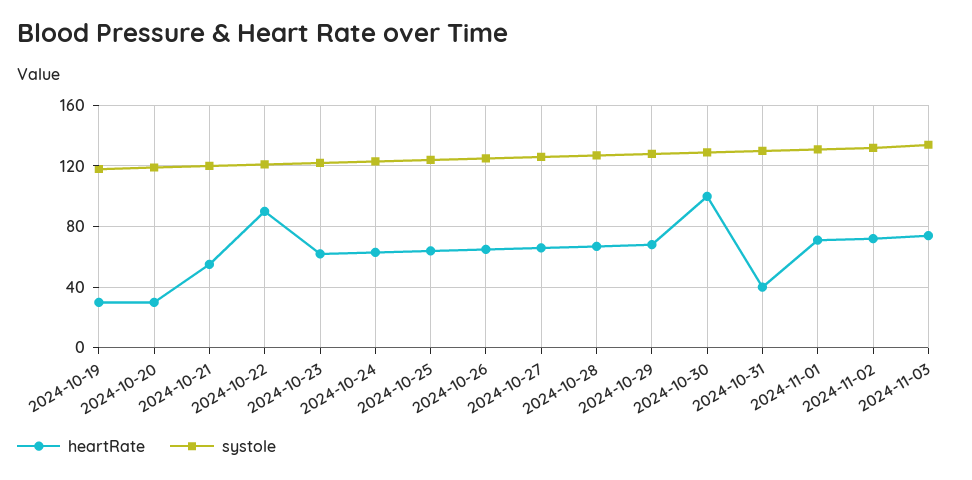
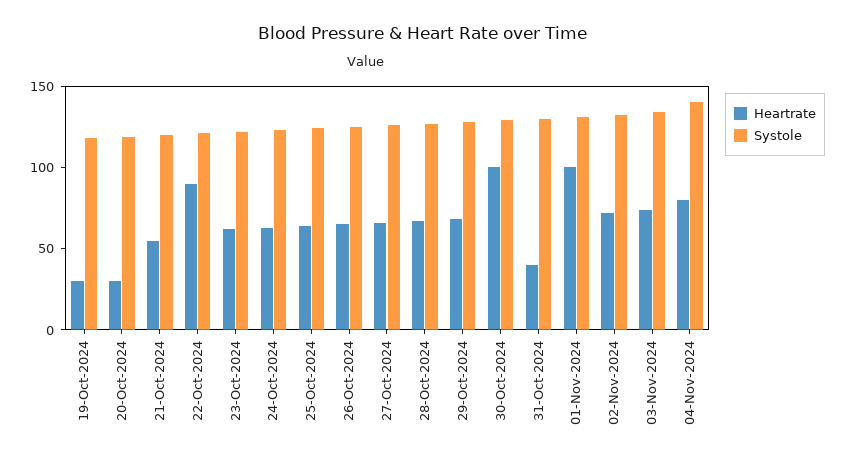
heartRate, 2024-11-01: 70 -> 100
heartRate, 04-Nov-2024: none -> 80
systole, 04-Nov-2024: none -> 140

